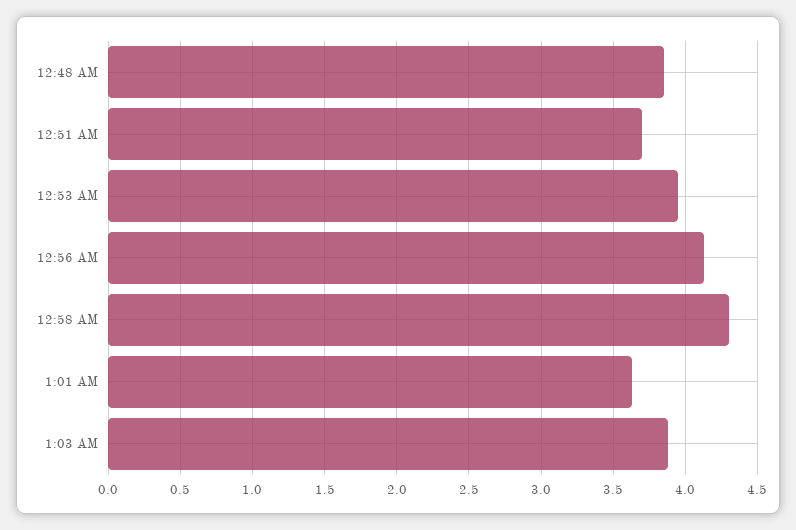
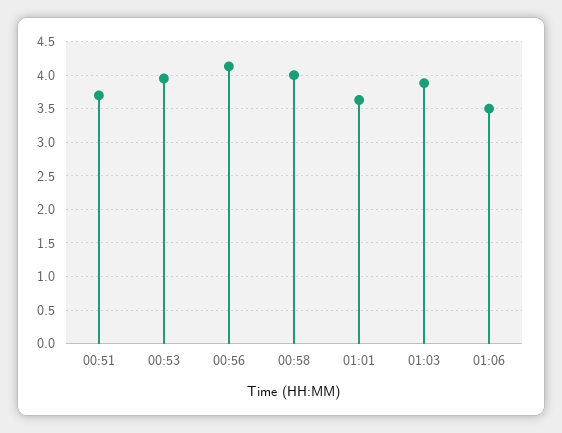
12:48 AM: 3.85 -> none
12:58 AM: 4.3 -> 4
01:06: none -> 3.5

